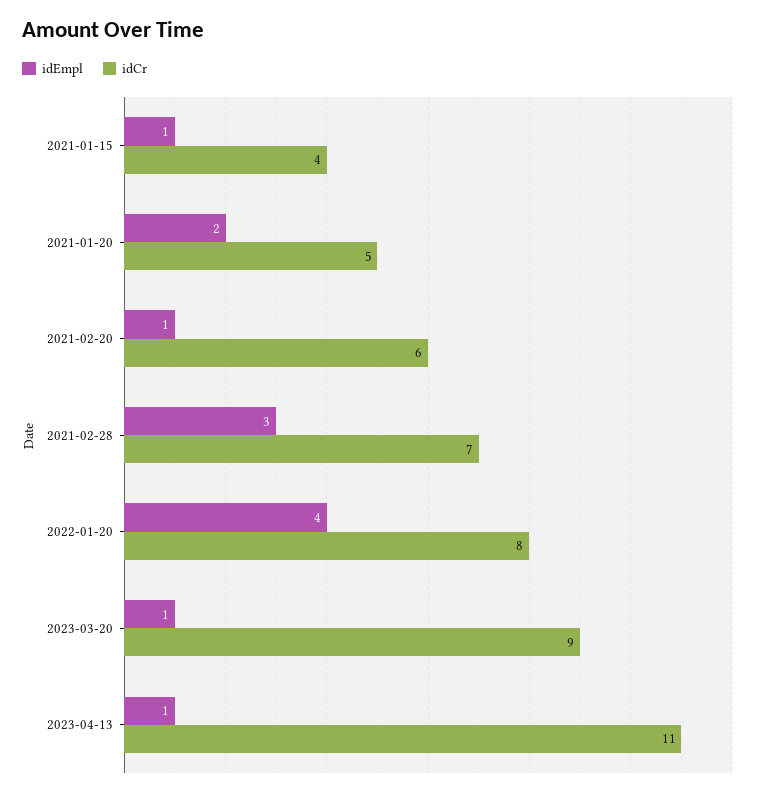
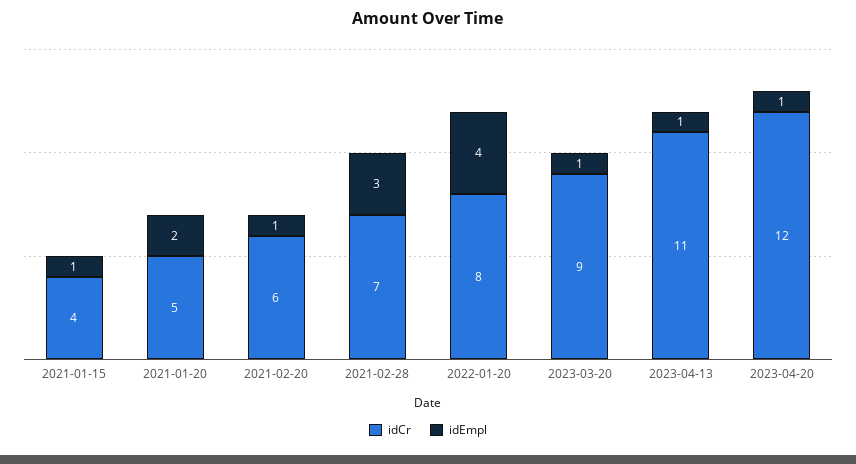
idCr, 2023-04-20: none -> 12
idEmpl, 2023-04-20: none -> 1

